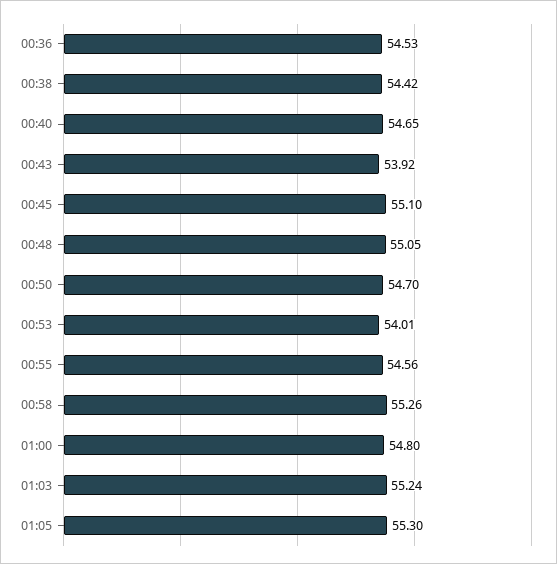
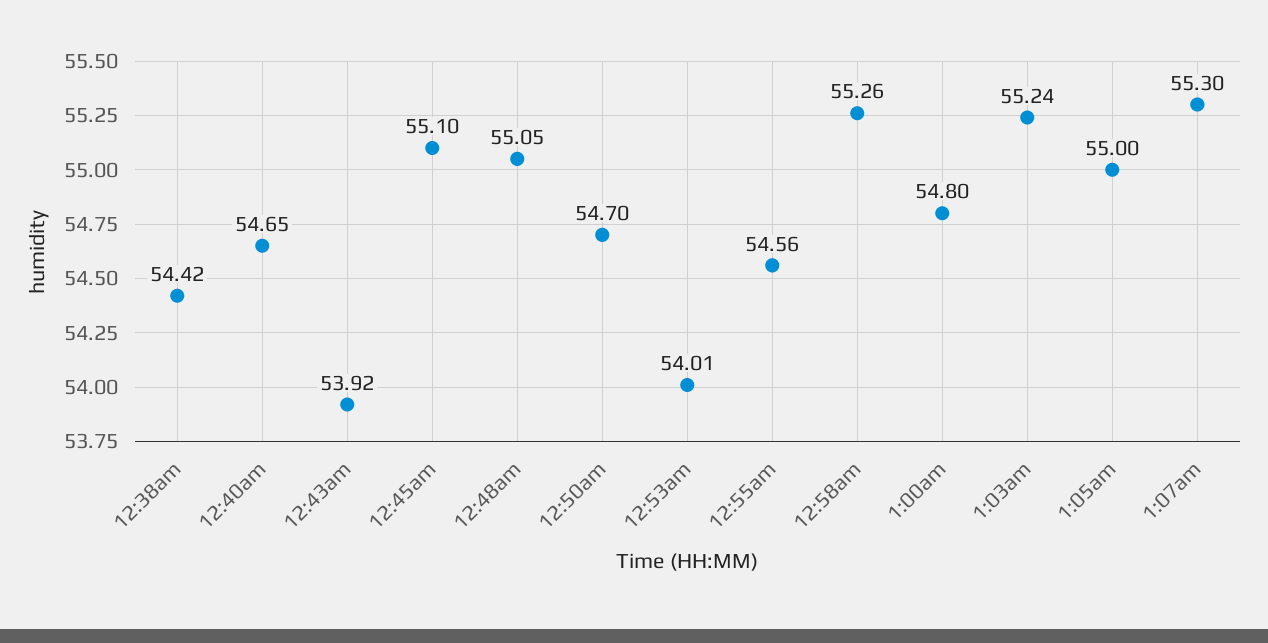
00:36: 54.53 -> none
01:05: 55.3 -> 55
1:07am: none -> 55.3

